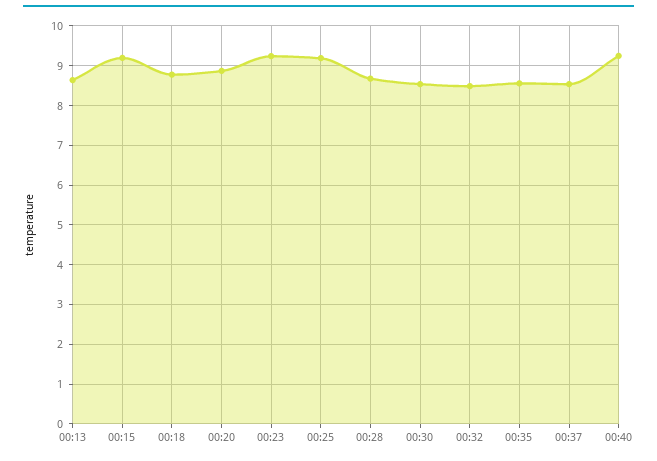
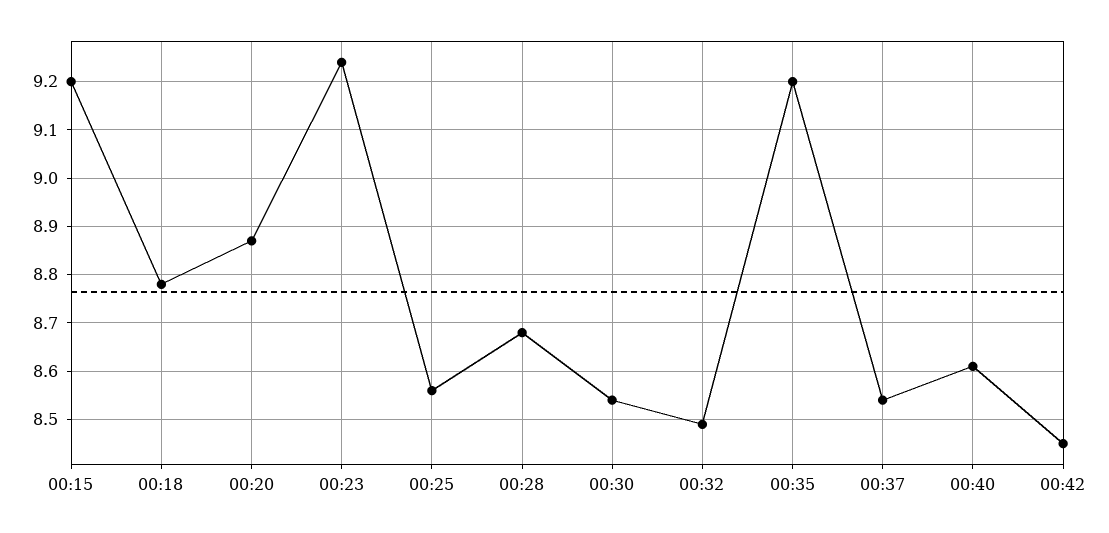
00:13: 8.6 -> none
00:25: 9.2 -> 8.55
00:35: 8.6 -> 9.2
00:40: 9.2 -> 8.6
00:42: none -> 8.45

